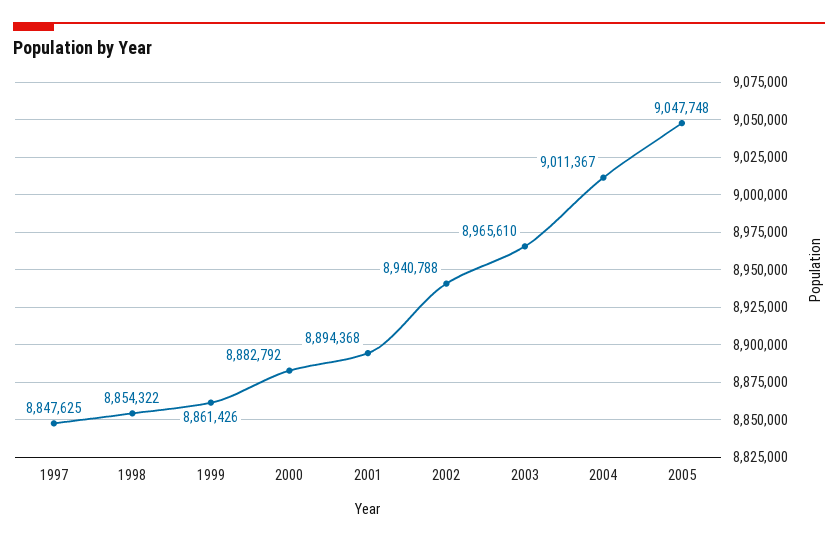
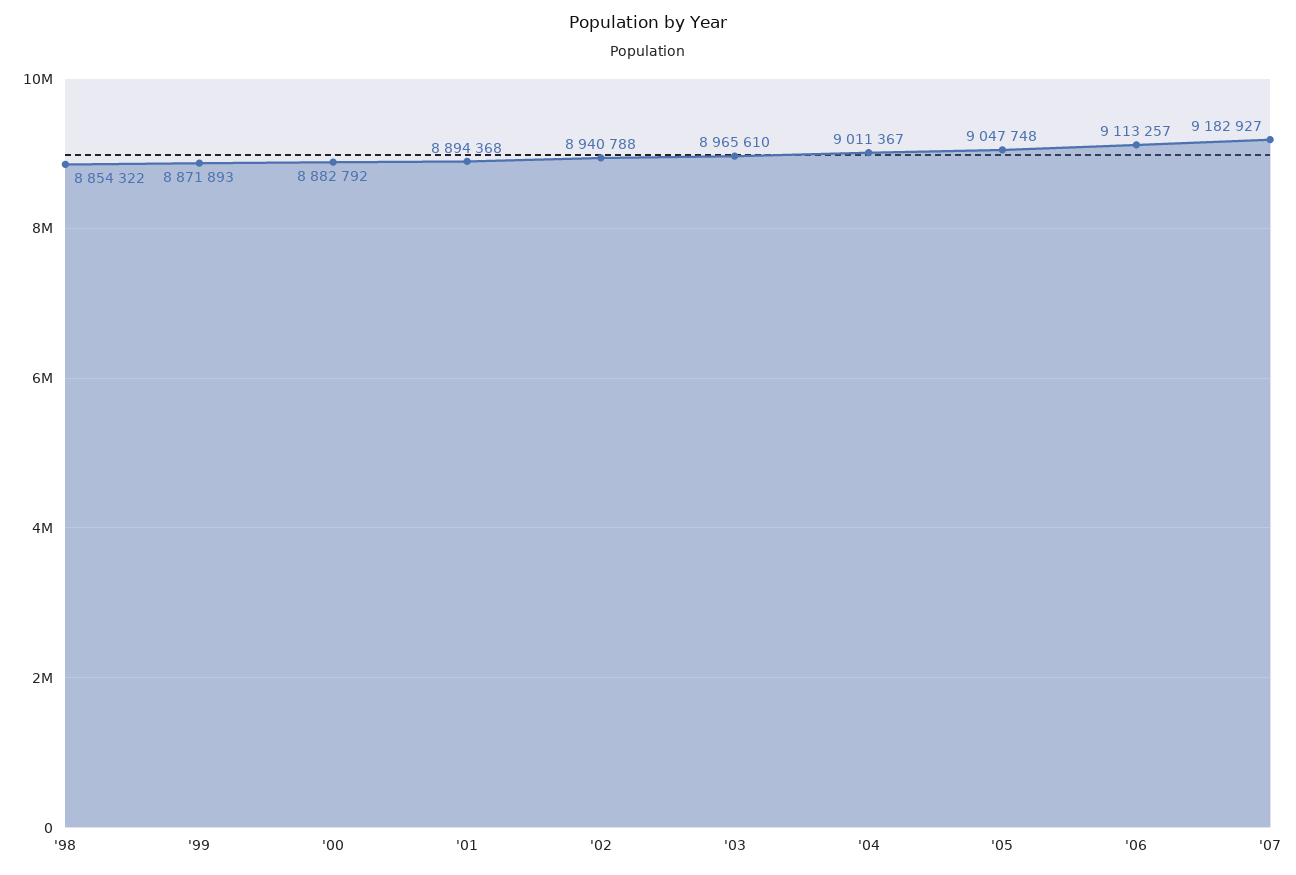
1997: 8847625 -> none
1999: 8861426 -> 8871893
'06: none -> 9113257
'07: none -> 9182927

